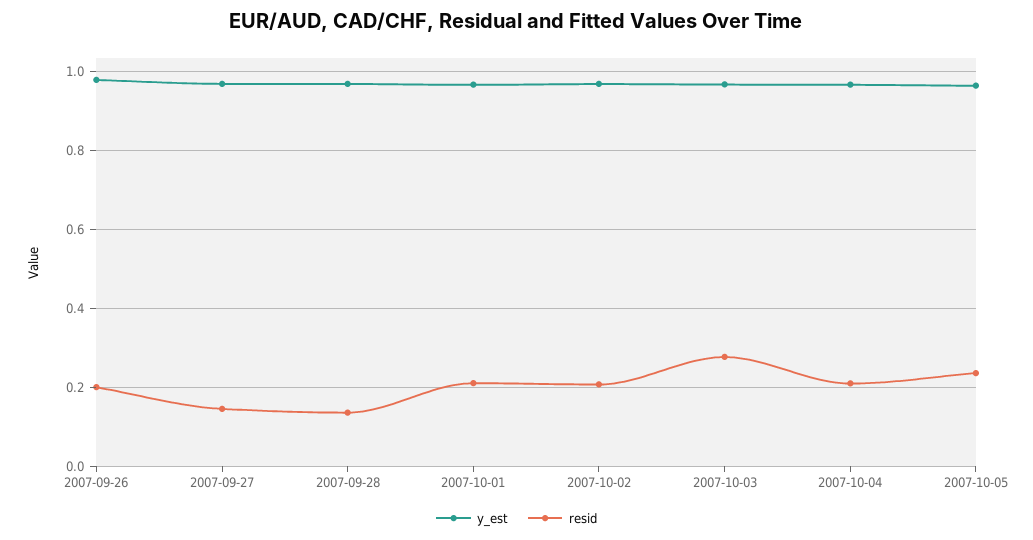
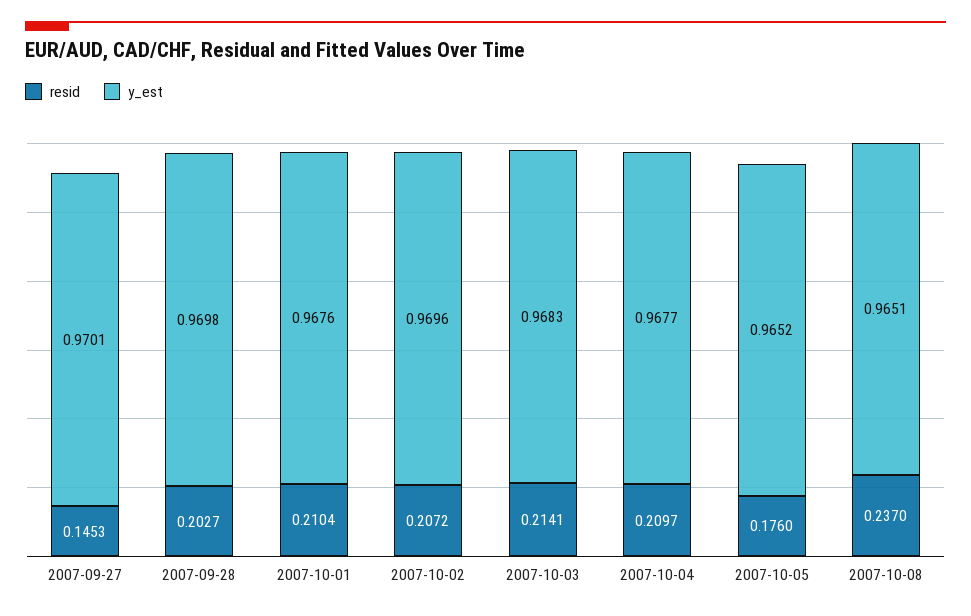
y_est, 2007-09-26: 0.98 -> none
resid, 2007-09-26: 0.2 -> none
resid, 2007-09-28: 0.14 -> 0.2027
resid, 2007-10-03: 0.28 -> 0.2141
resid, 2007-10-05: 0.24 -> 0.176
resid, 2007-10-08: none -> 0.237
y_est, 2007-10-08: none -> 0.9651

